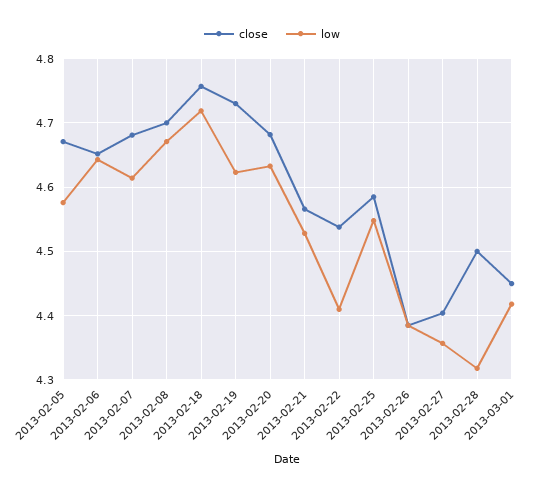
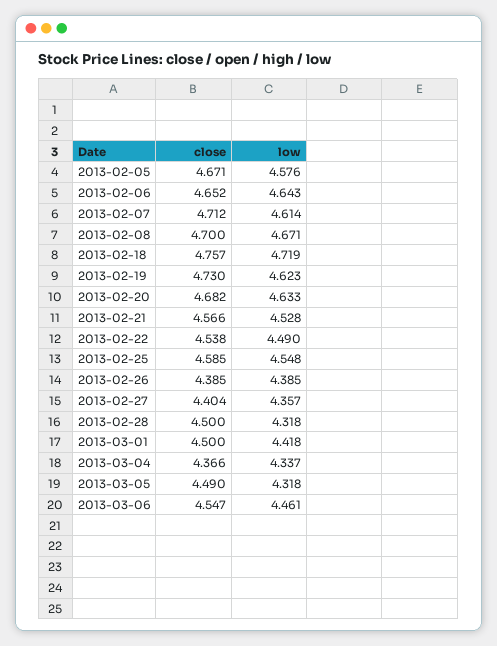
close, 2013-02-07: 4.68 -> 4.712
low, 2013-02-22: 4.41 -> 4.49
close, 2013-03-01: 4.45 -> 4.5
close, 2013-03-04: none -> 4.366
low, 2013-03-04: none -> 4.337
close, 2013-03-05: none -> 4.49
low, 2013-03-05: none -> 4.318
close, 2013-03-06: none -> 4.547
low, 2013-03-06: none -> 4.461

